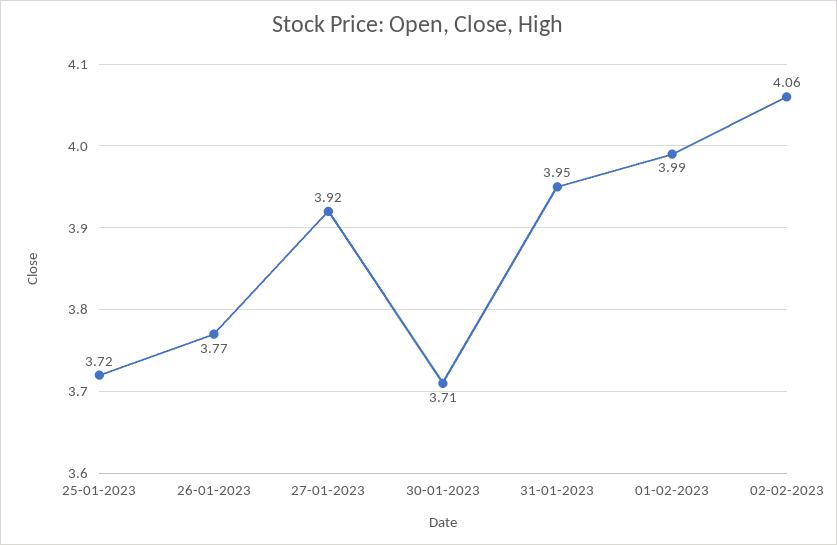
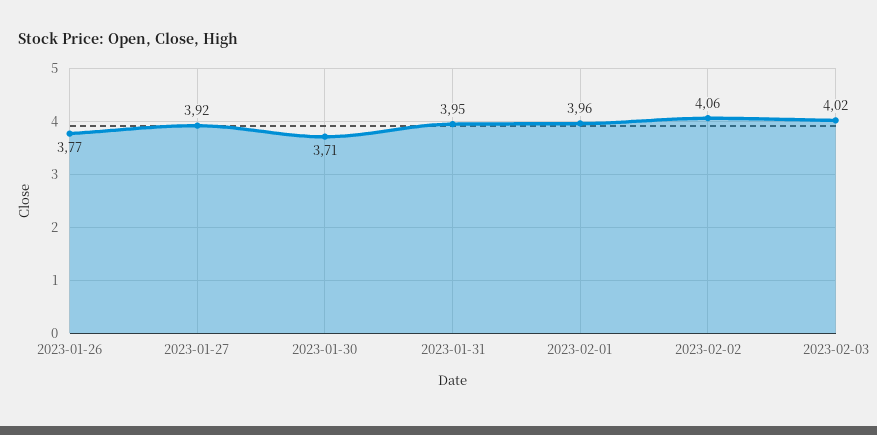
25-01-2023: 3.72 -> none
01-02-2023: 3.99 -> 3.96
2023-02-03: none -> 4.02

